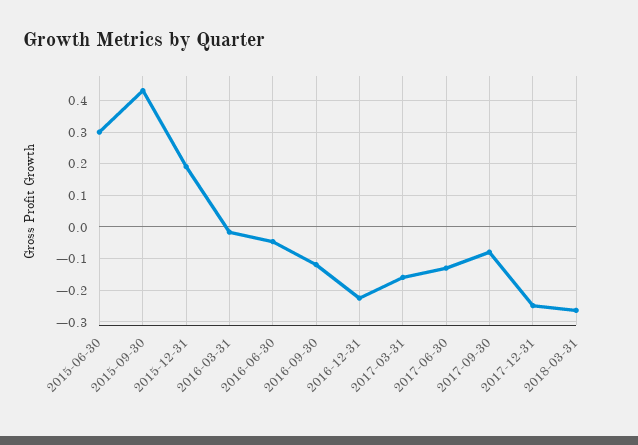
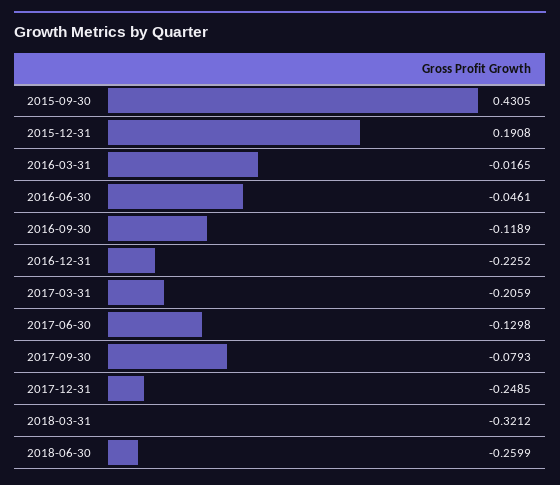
2015-06-30: 0.3 -> none
2017-03-31: -0.16 -> -0.2059
2018-03-31: -0.26 -> -0.3212
2018-06-30: none -> -0.2599

